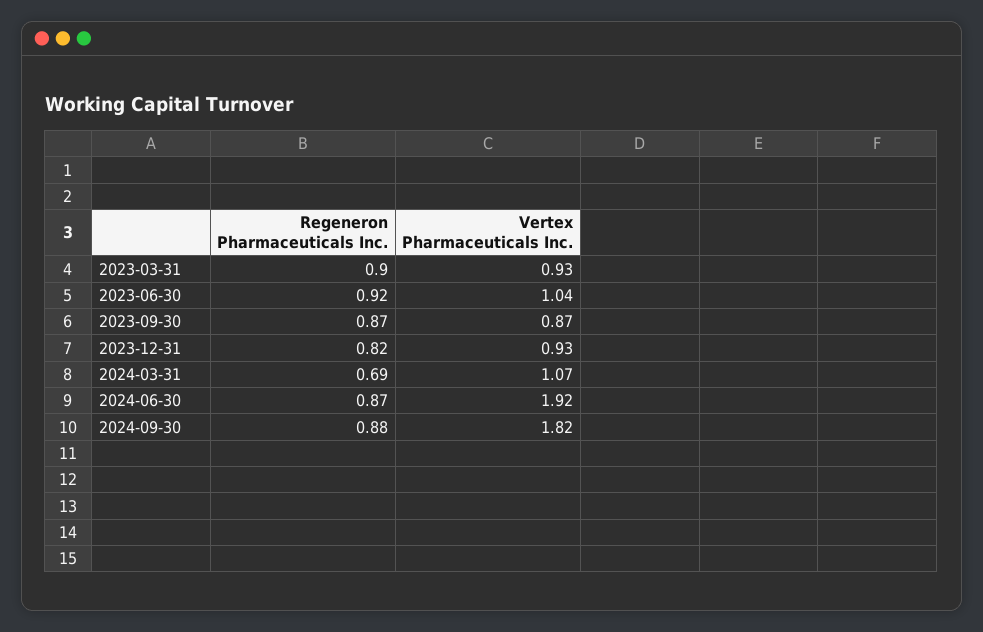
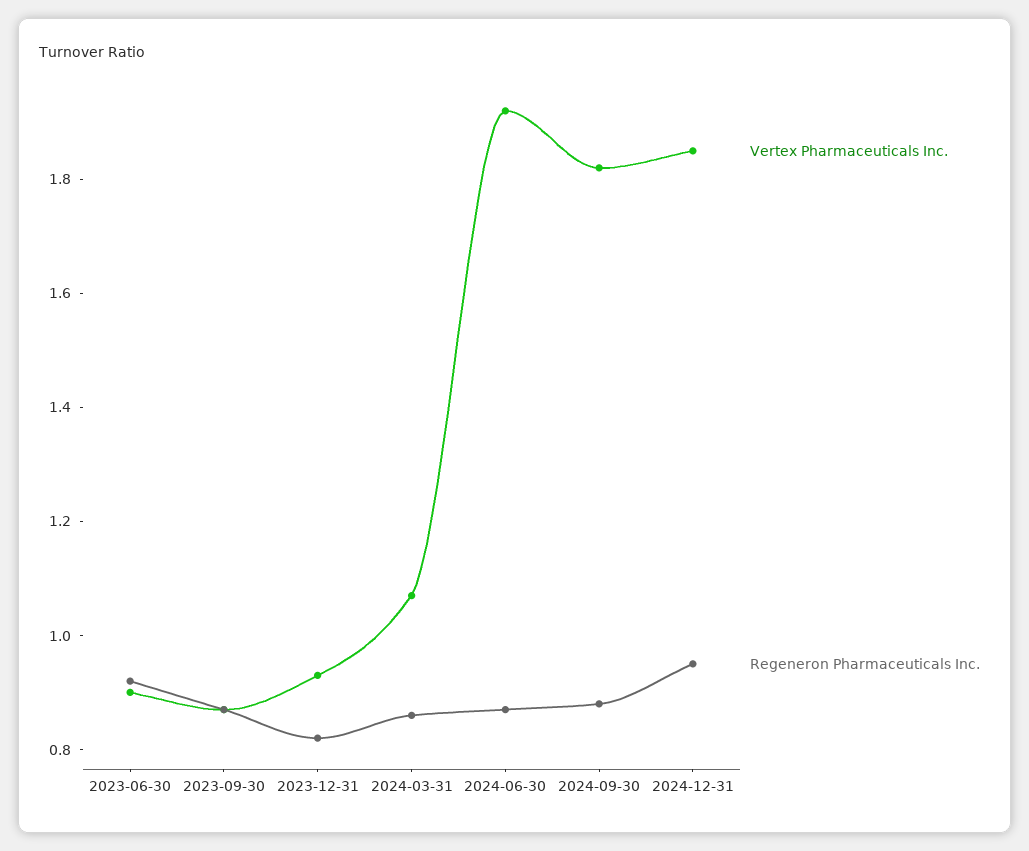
Regeneron Pharmaceuticals Inc., 2023-03-31: 0.9 -> none
Vertex Pharmaceuticals Inc., 2023-03-31: 0.93 -> none
Vertex Pharmaceuticals Inc., 2023-06-30: 1.04 -> 0.9
Regeneron Pharmaceuticals Inc., 2024-03-31: 0.69 -> 0.85
Vertex Pharmaceuticals Inc., 2024-12-31: none -> 1.85
Regeneron Pharmaceuticals Inc., 2024-12-31: none -> 0.95

